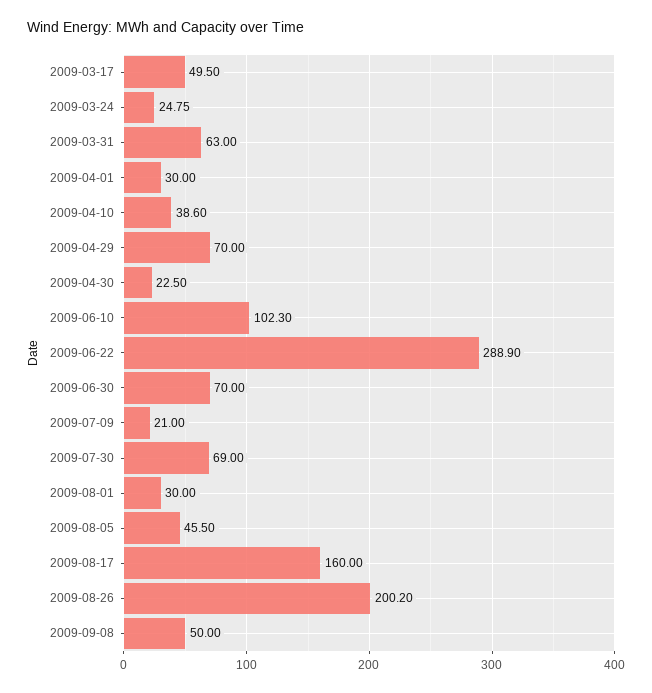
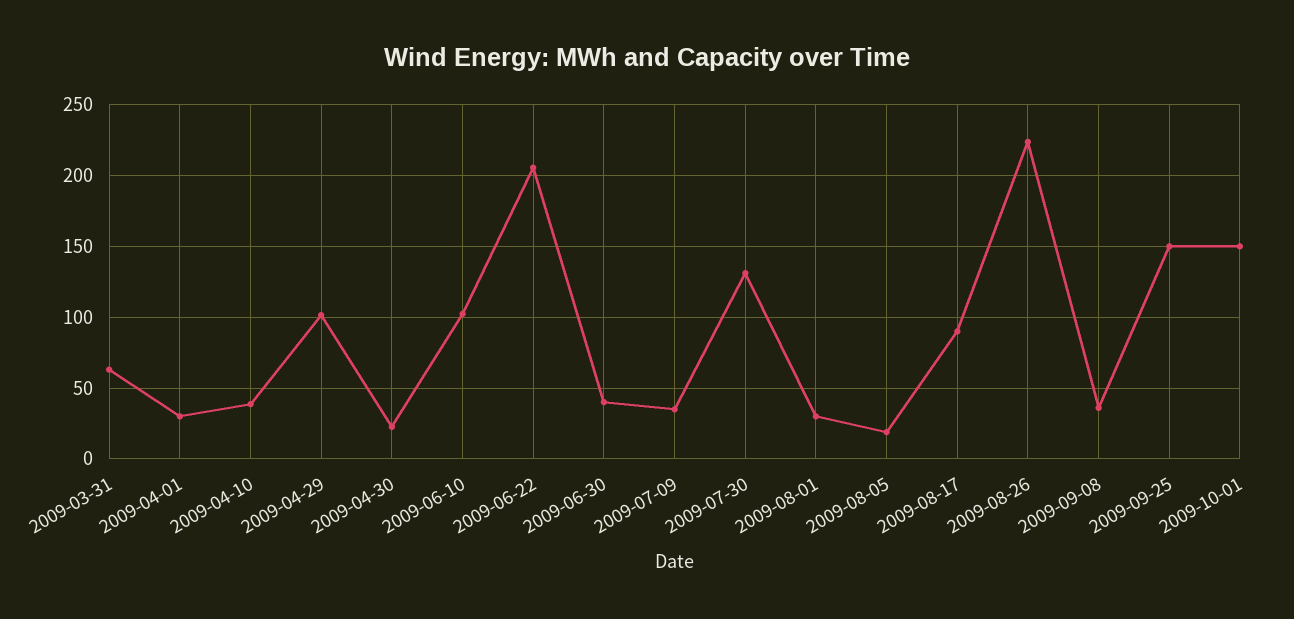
2009-03-17: 49.5 -> none
2009-03-24: 24.75 -> none
2009-04-29: 70 -> 100
2009-06-22: 288.9 -> 205
2009-06-30: 70 -> 40
2009-07-09: 21 -> 35
2009-07-30: 69 -> 130
2009-08-05: 45.5 -> 20
2009-08-17: 160 -> 90
2009-08-26: 200.2 -> 225
2009-09-08: 50 -> 35
2009-09-25: none -> 150
2009-10-01: none -> 150

